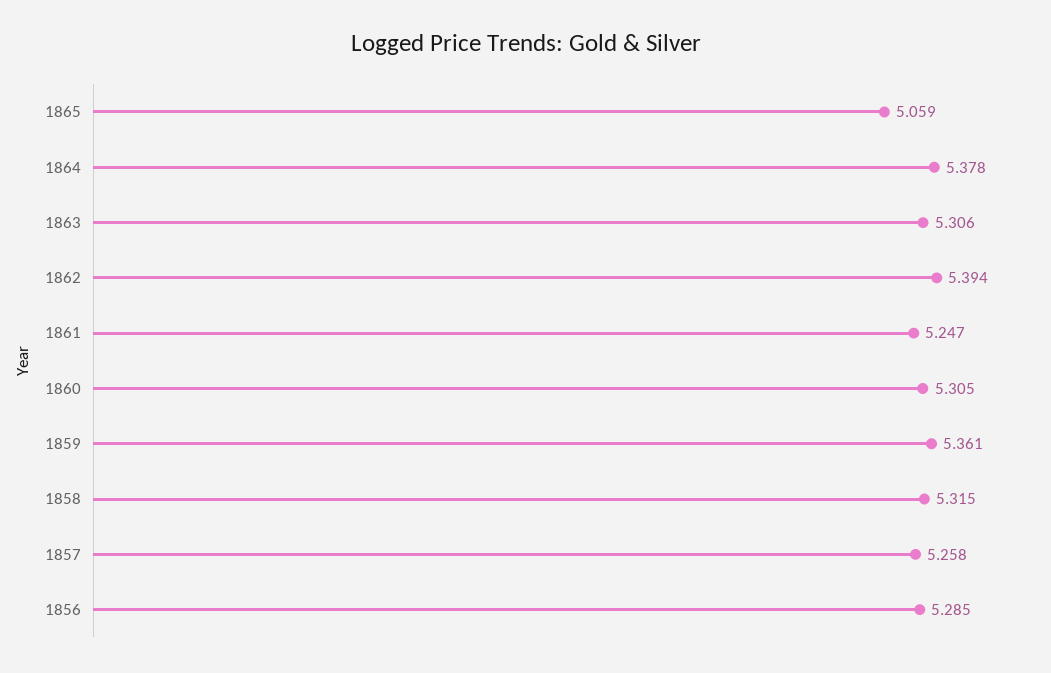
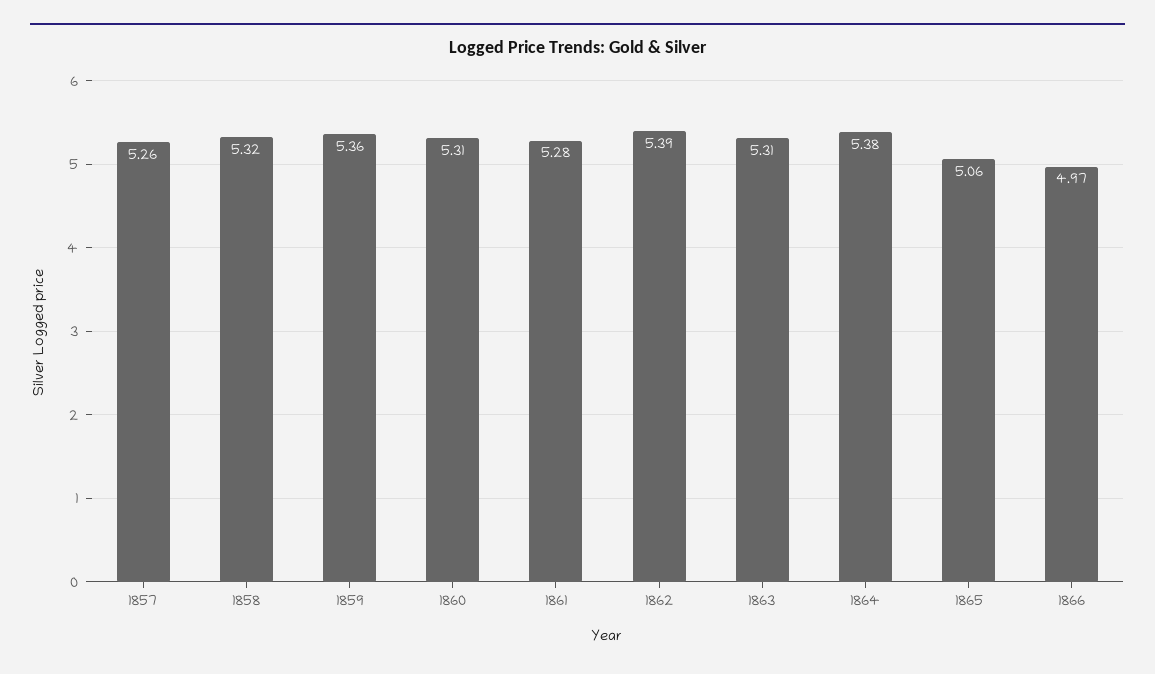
1861: 5.247 -> 5.28
1856: 5.285 -> none
1866: none -> 4.97

